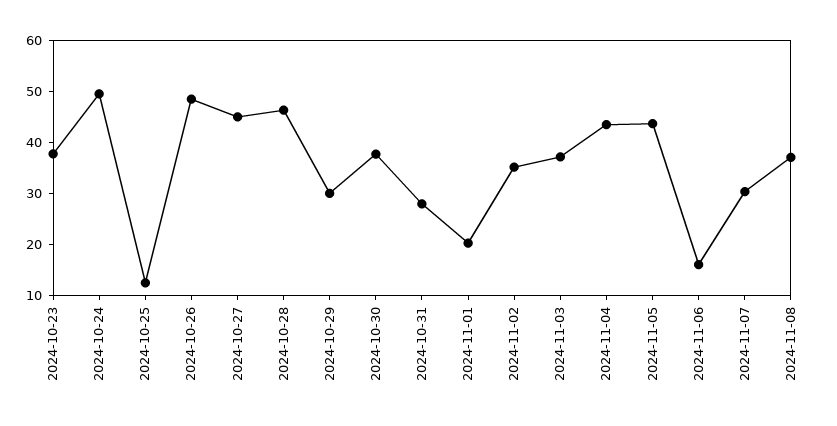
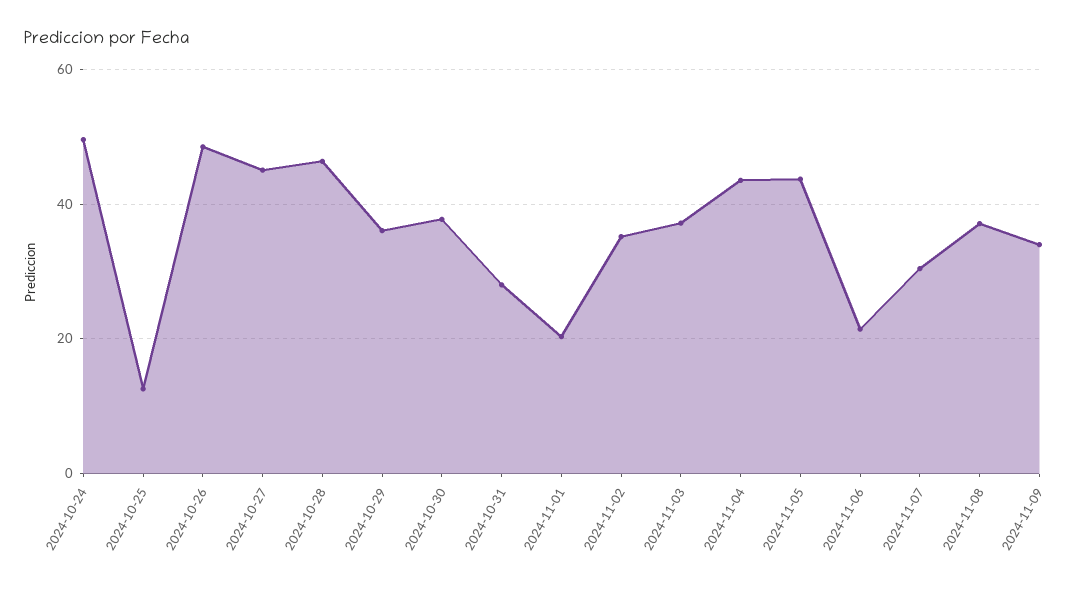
2024-10-23: 38 -> none
2024-10-29: 30 -> 36
2024-11-06: 16 -> 22
2024-11-09: none -> 34

